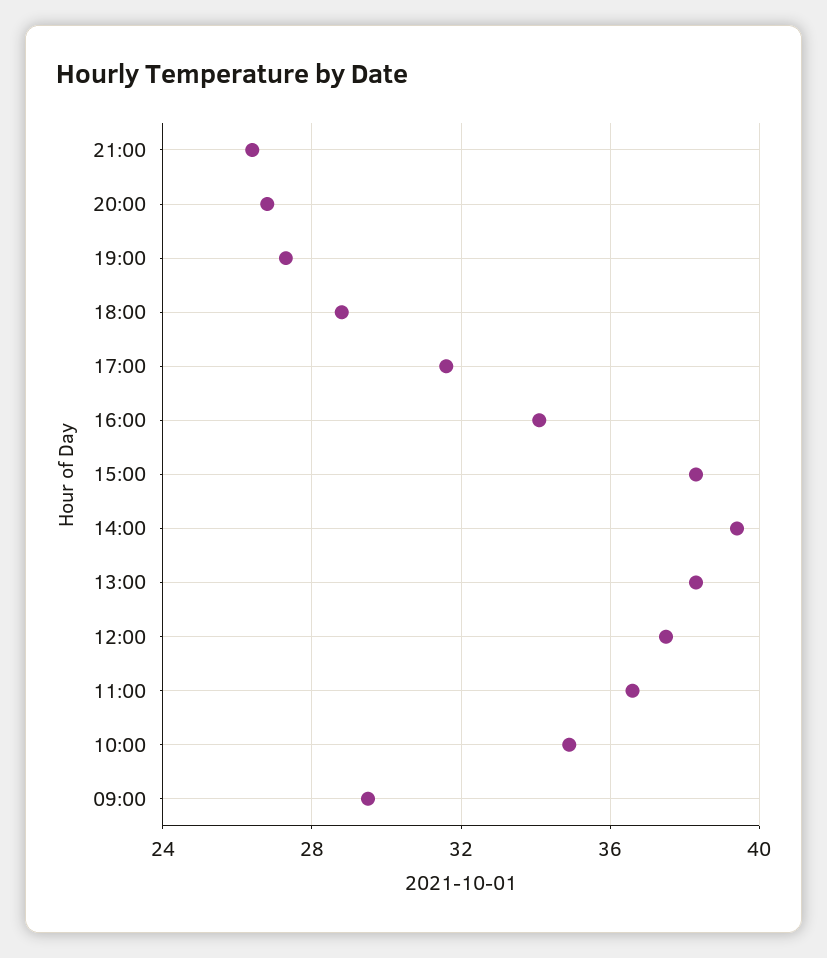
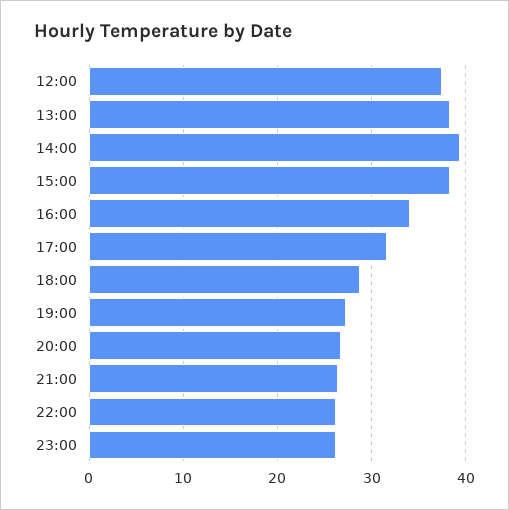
11:00: 36.5 -> none
10:00: 35 -> none
09:00: 29.5 -> none
22:00: none -> 26
23:00: none -> 26

